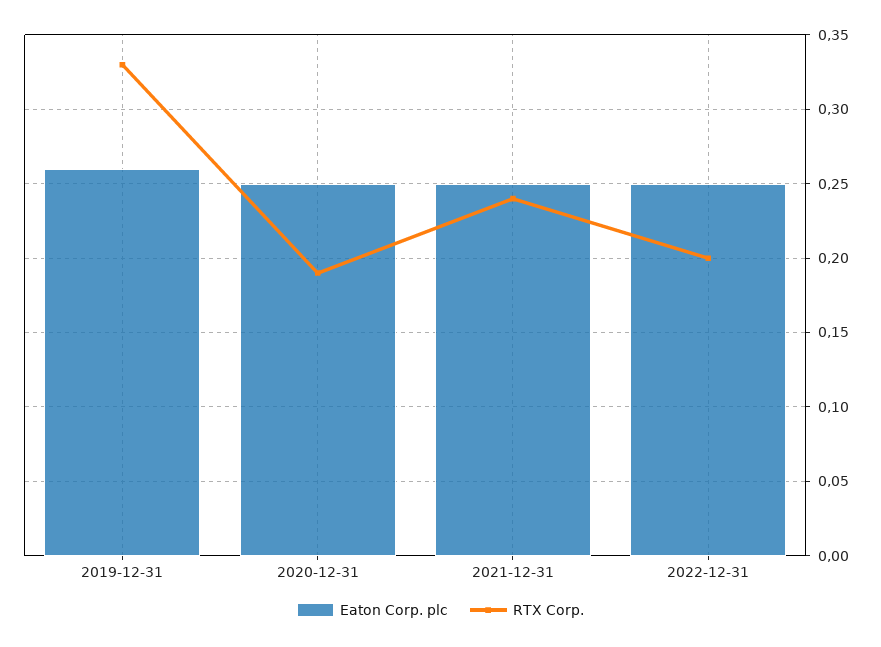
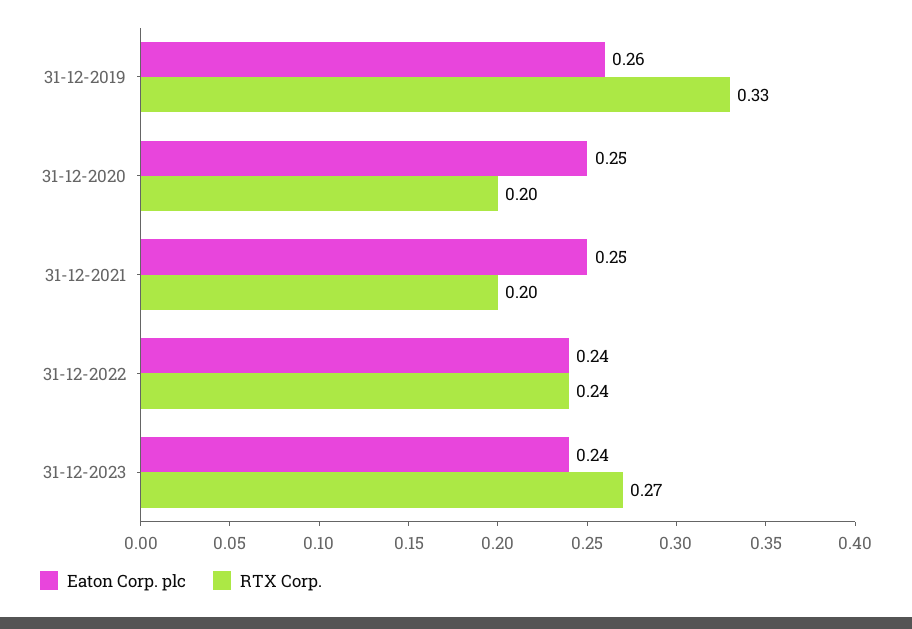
RTX Corp., 2020-12-31: 0.19 -> 0.2
RTX Corp., 2021-12-31: 0.24 -> 0.2
Eaton Corp. plc, 2022-12-31: 0.25 -> 0.24
RTX Corp., 2022-12-31: 0.2 -> 0.24
Eaton Corp. plc, 31-12-2023: none -> 0.24
RTX Corp., 31-12-2023: none -> 0.27

